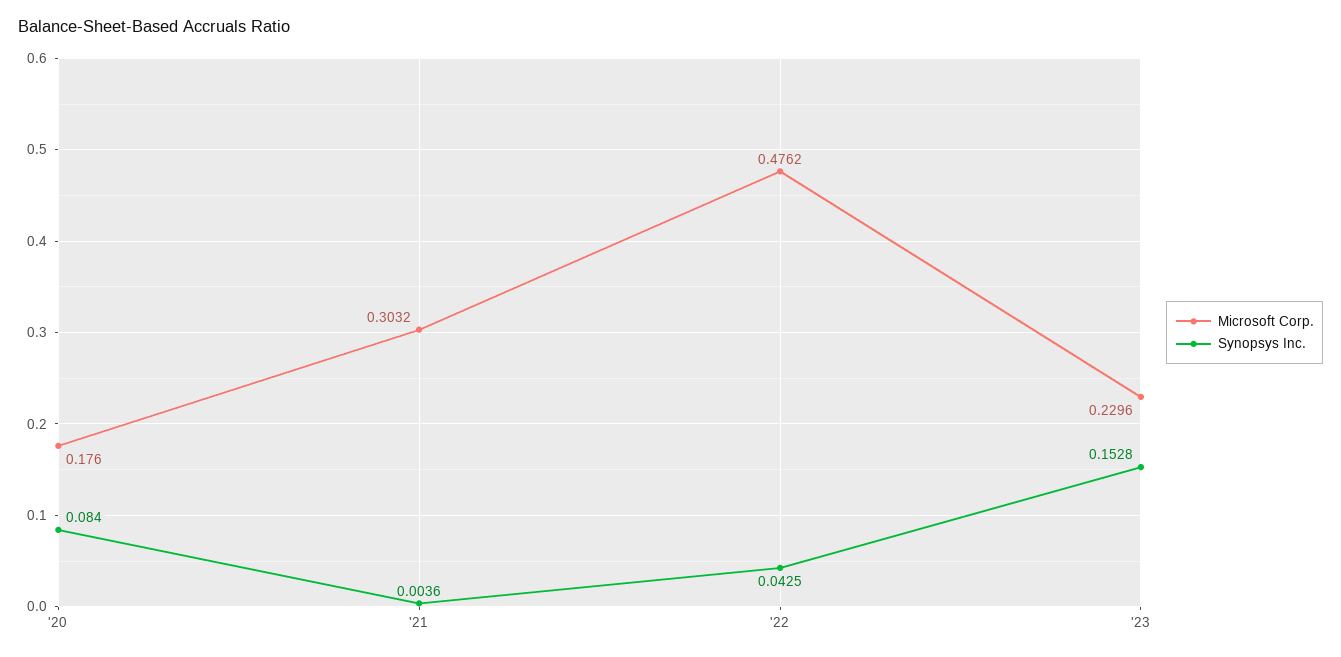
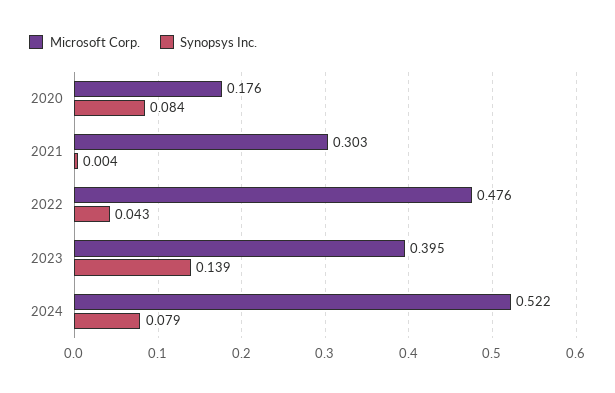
Microsoft Corp., '23: 0.2296 -> 0.395
Synopsys Inc., '23: 0.1528 -> 0.139
Microsoft Corp., 2024: none -> 0.522
Synopsys Inc., 2024: none -> 0.079

